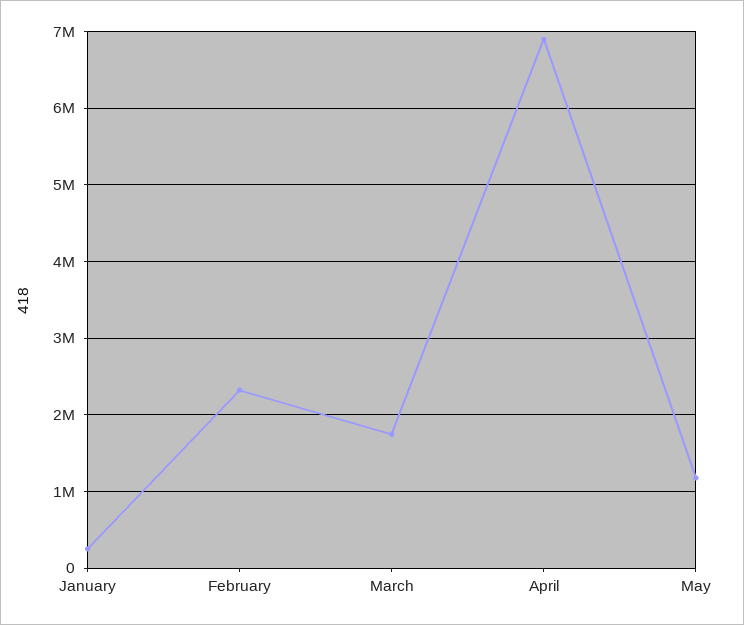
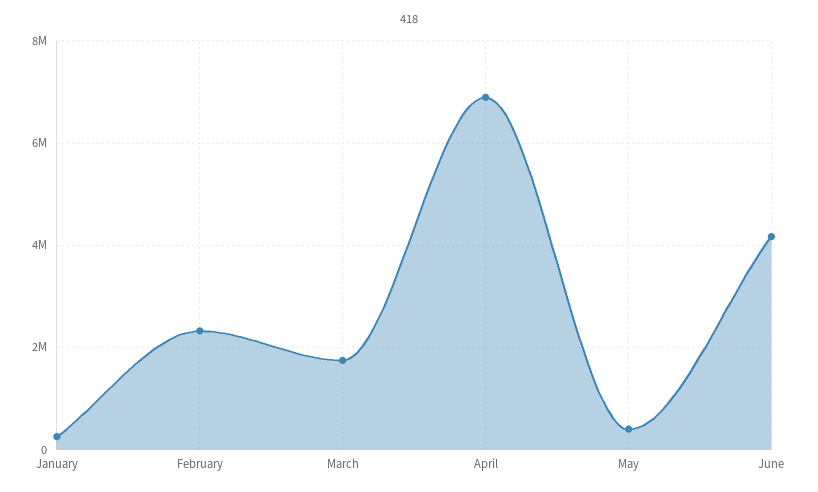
May: 1200000 -> 400000
June: none -> 4200000

